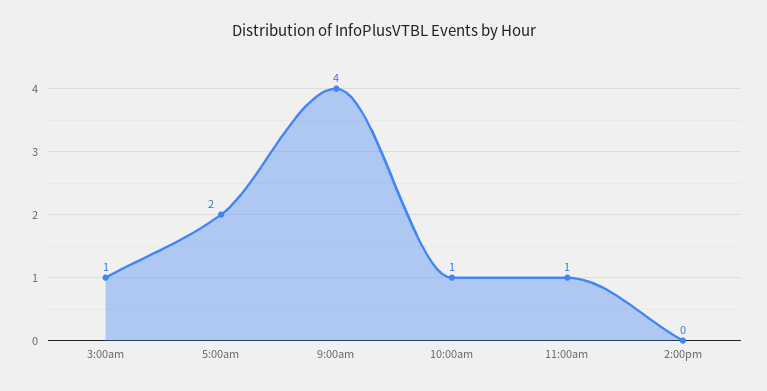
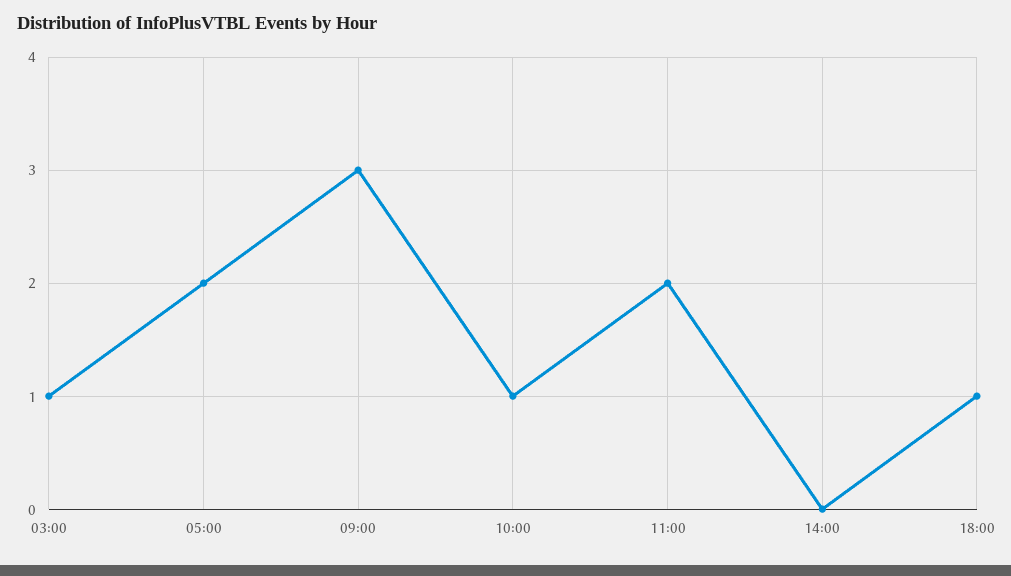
9:00am: 4 -> 3
11:00am: 1 -> 2
18:00: none -> 1

